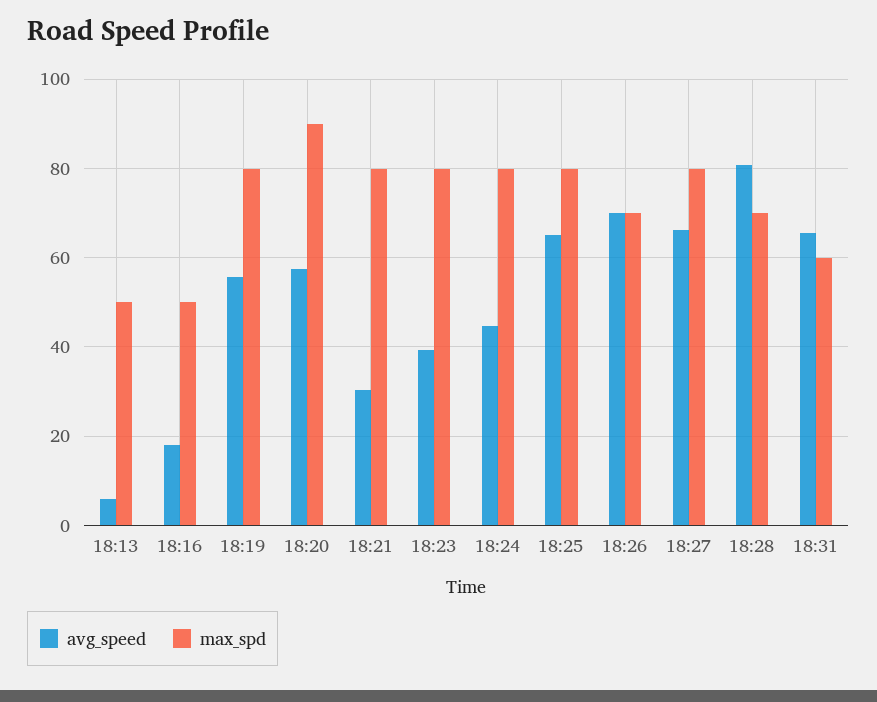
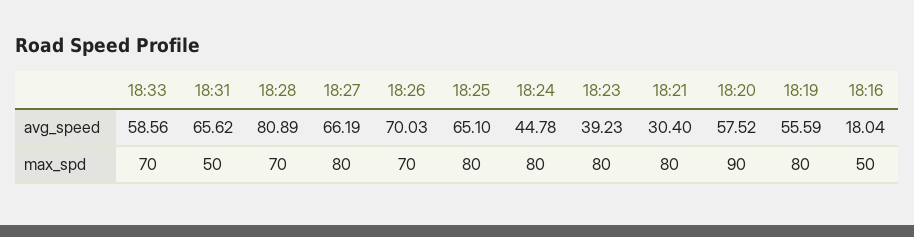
avg_speed, 18:13: 6 -> none
max_spd, 18:13: 50 -> none
max_spd, 18:31: 60 -> 50
avg_speed, 18:33: none -> 58.56
max_spd, 18:33: none -> 70

